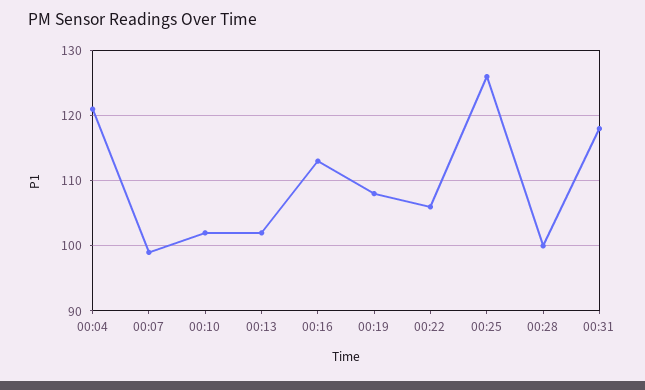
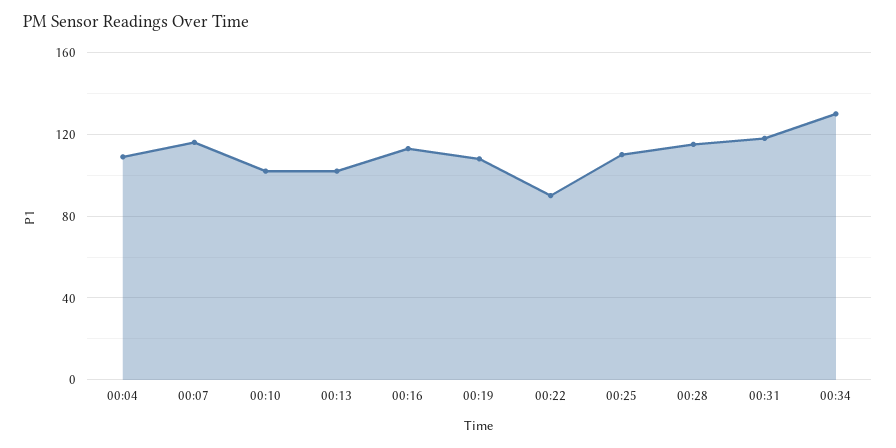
00:04: 121 -> 110
00:07: 99 -> 115
00:22: 106 -> 90
00:25: 126 -> 110
00:28: 100 -> 115
00:34: none -> 130

